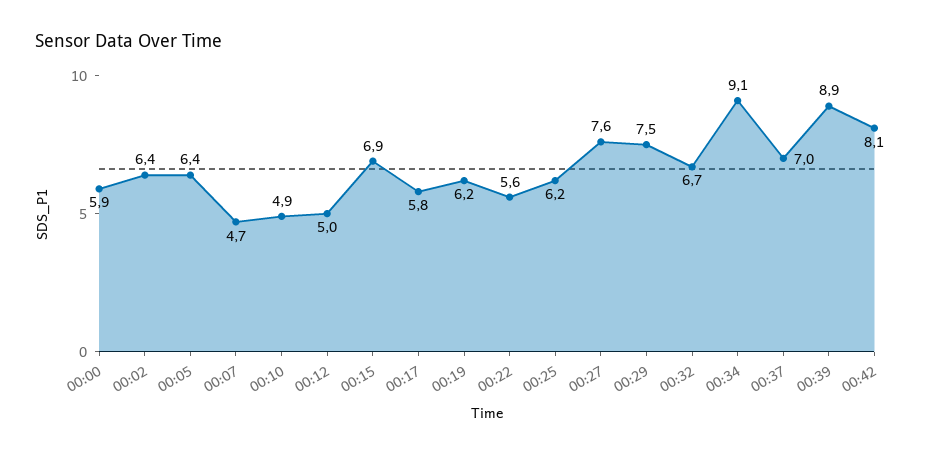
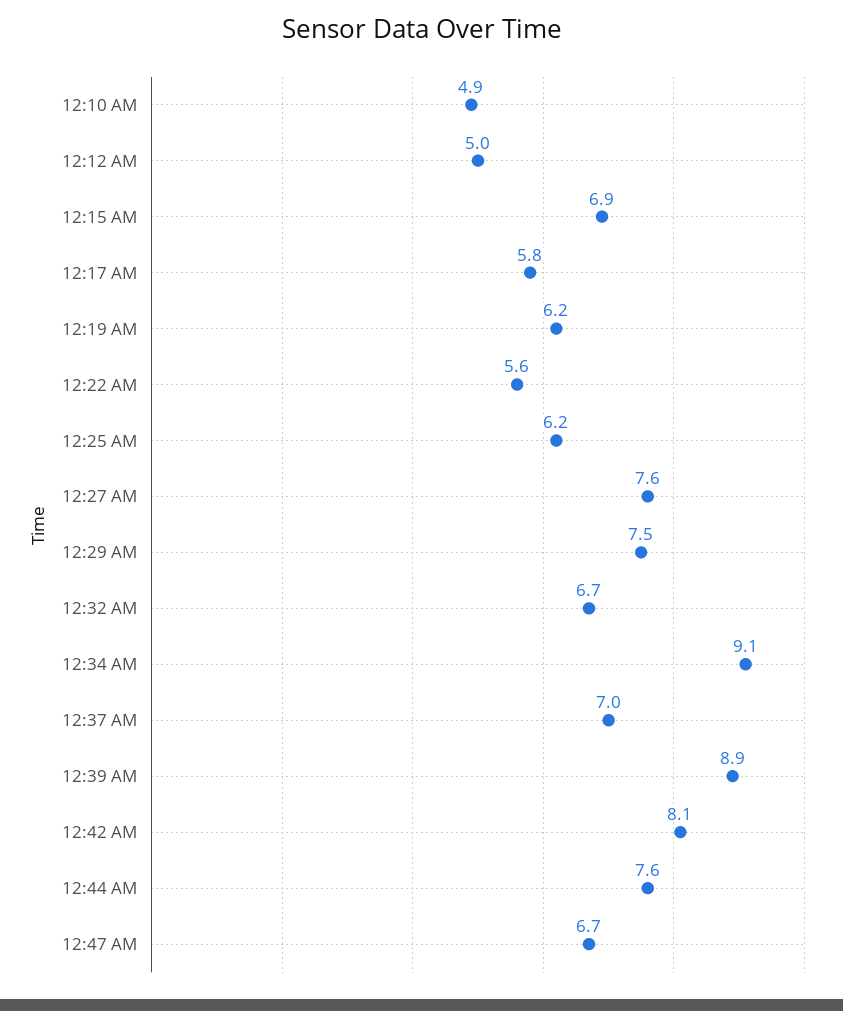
00:00: 5.9 -> none
00:02: 6.4 -> none
00:05: 6.4 -> none
00:07: 4.7 -> none
12:44 AM: none -> 7.6
12:47 AM: none -> 6.7

